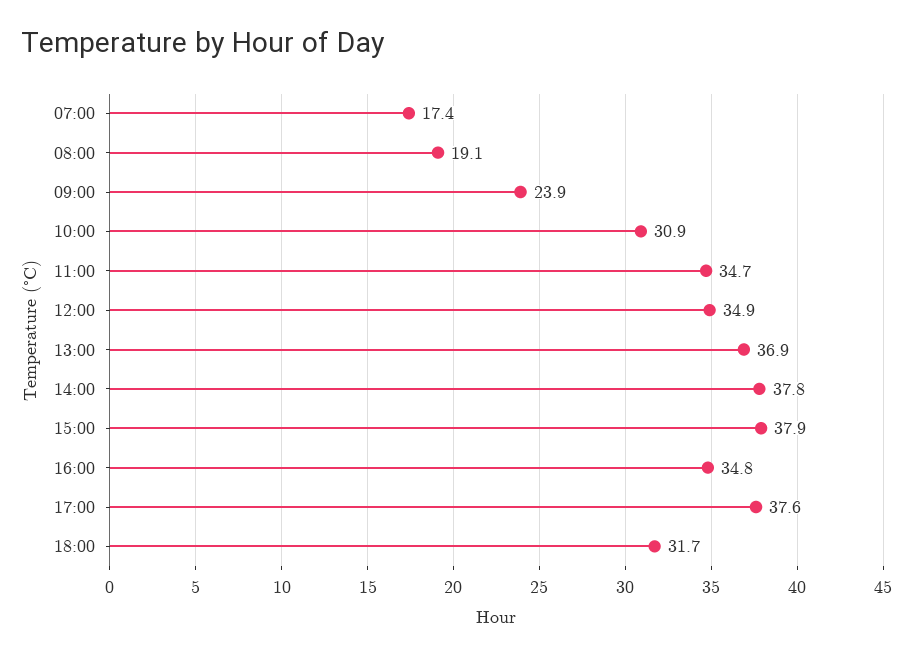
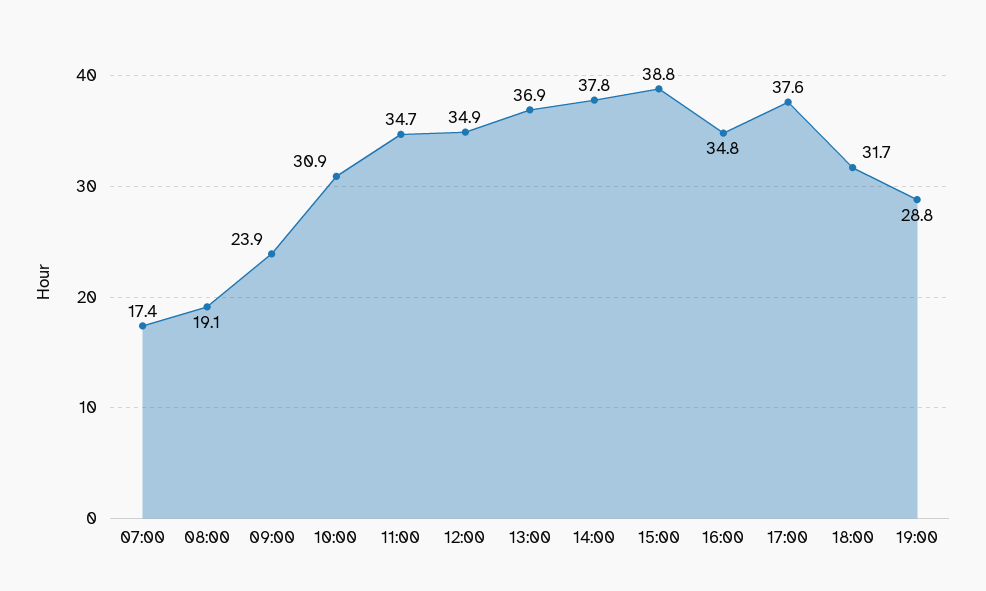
15:00: 37.9 -> 38.8
19:00: none -> 28.8

